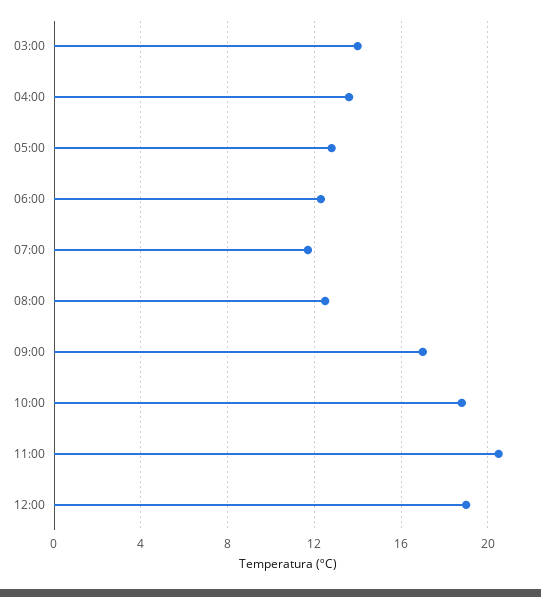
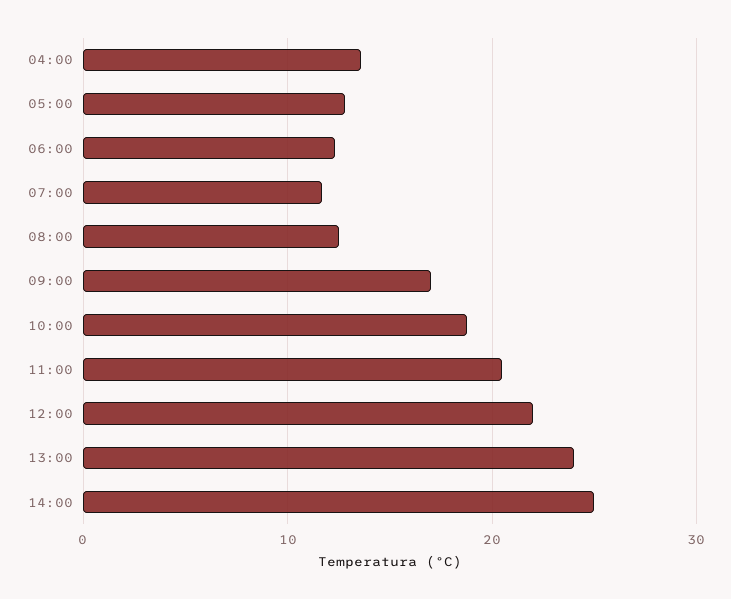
03:00: 14 -> none
12:00: 19 -> 22
13:00: none -> 24
14:00: none -> 25

